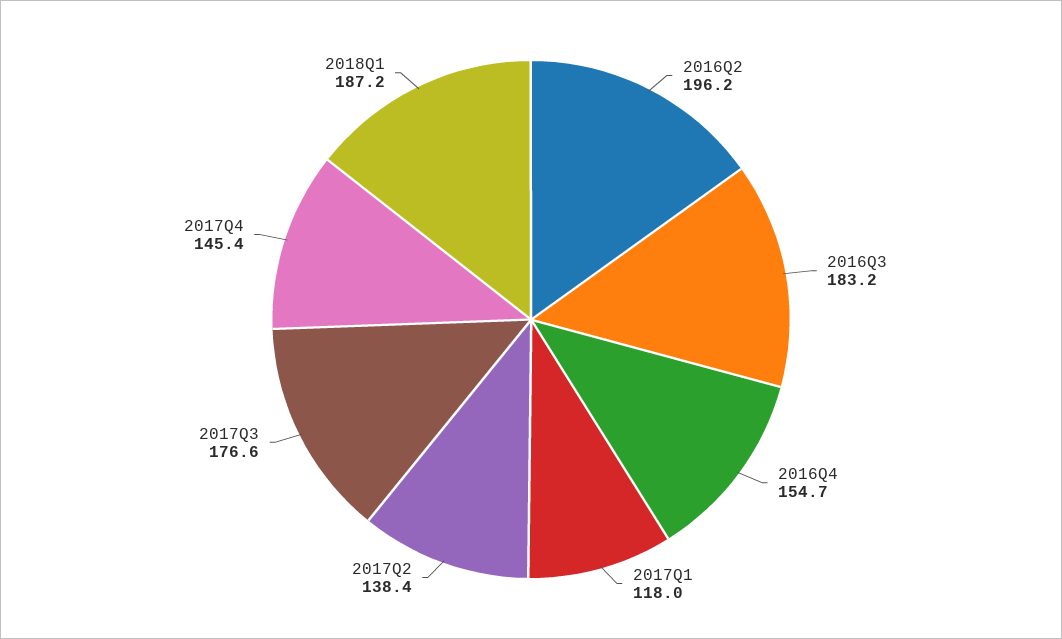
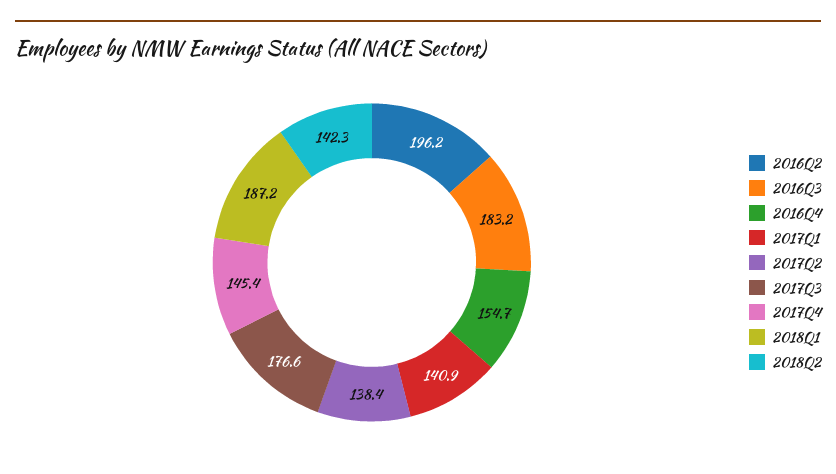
2017Q1: 118 -> 140.9
2018Q2: none -> 142.3

